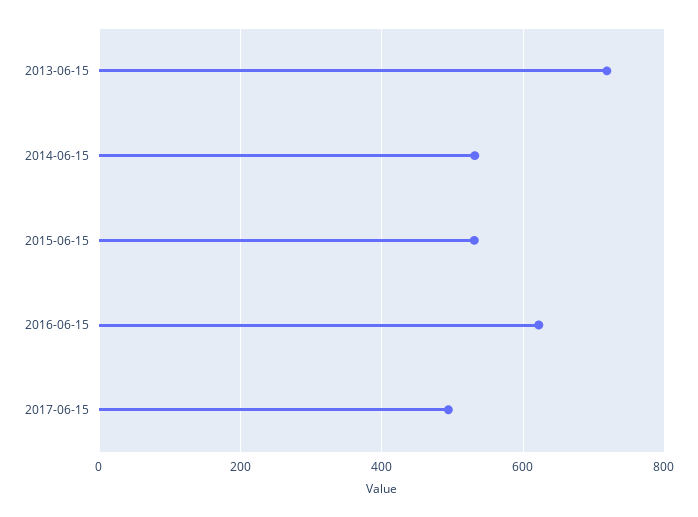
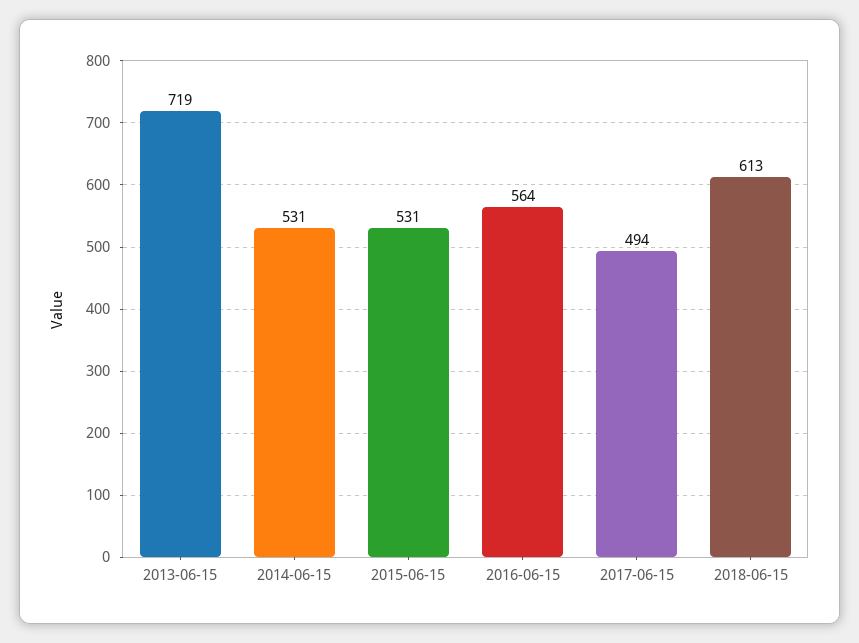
2016-06-15: 620 -> 564
2018-06-15: none -> 613

